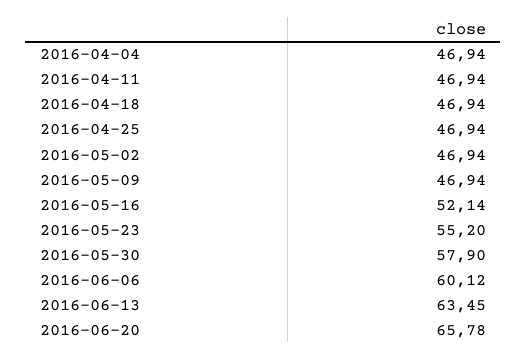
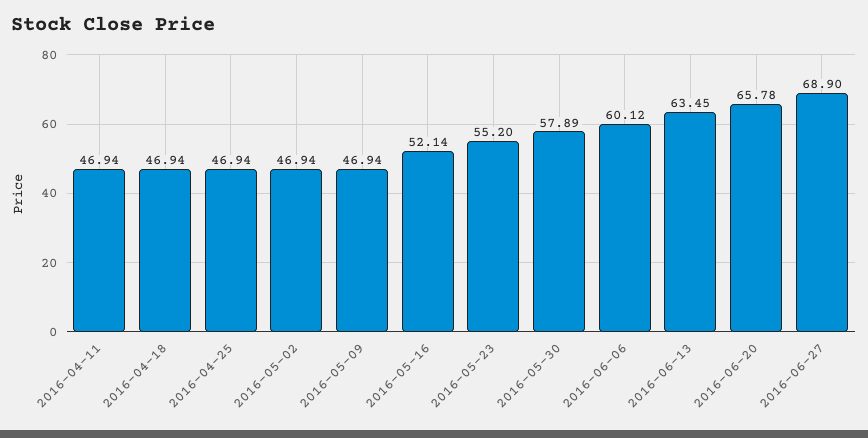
2016-04-04: 46.94 -> none
2016-05-30: 57.9 -> 57.89
2016-06-27: none -> 68.9

